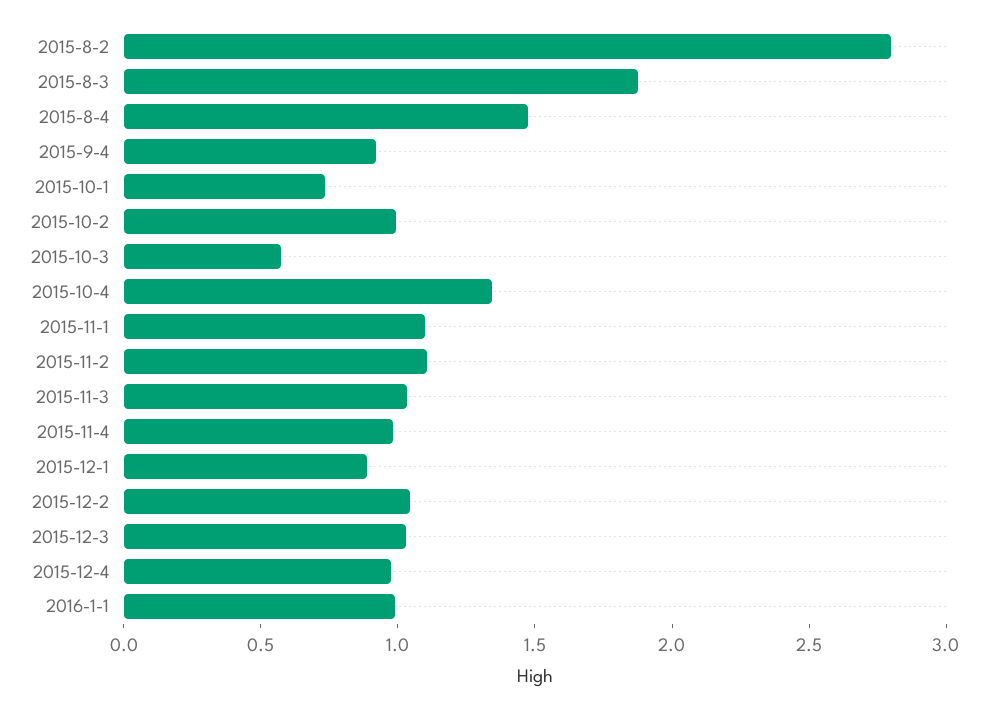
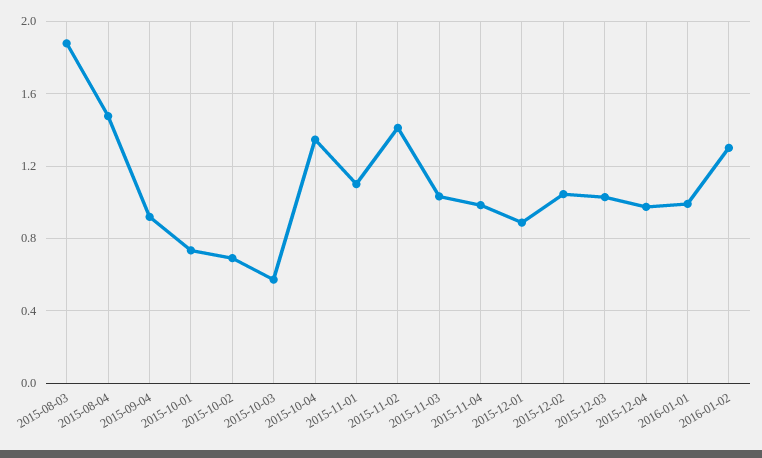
2015-8-2: 2.8 -> none
2015-10-2: 1 -> 0.7
2015-11-2: 1.1 -> 1.4
2016-01-02: none -> 1.3

